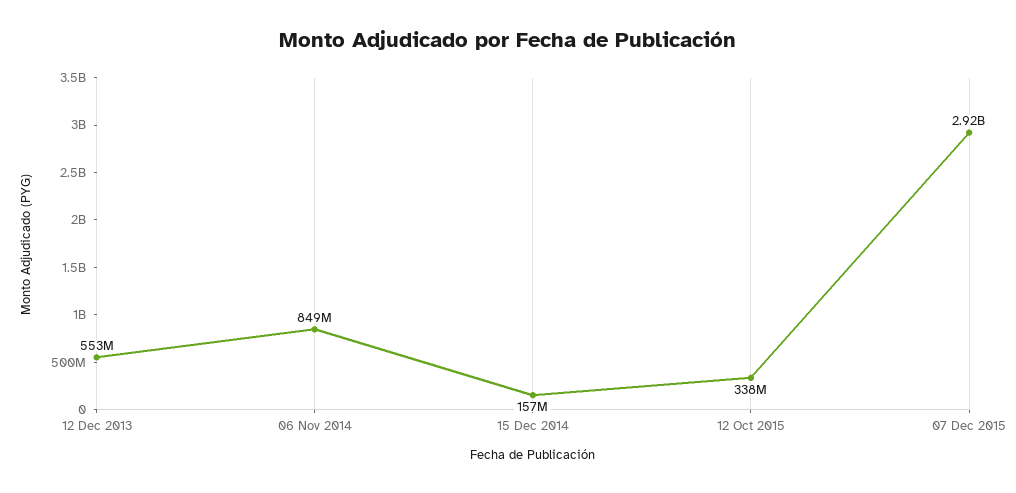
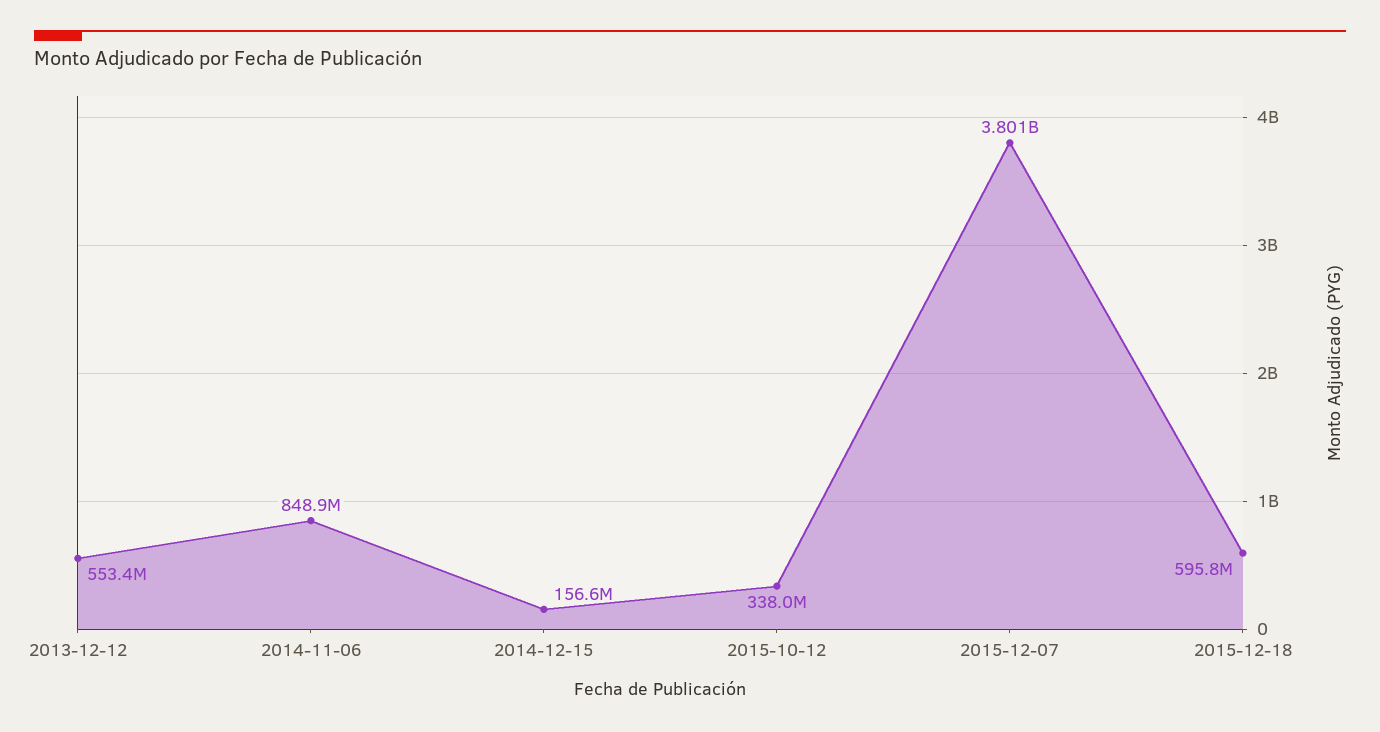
07 Dec 2015: 2920000000 -> 3801000000
2015-12-18: none -> 595800000

